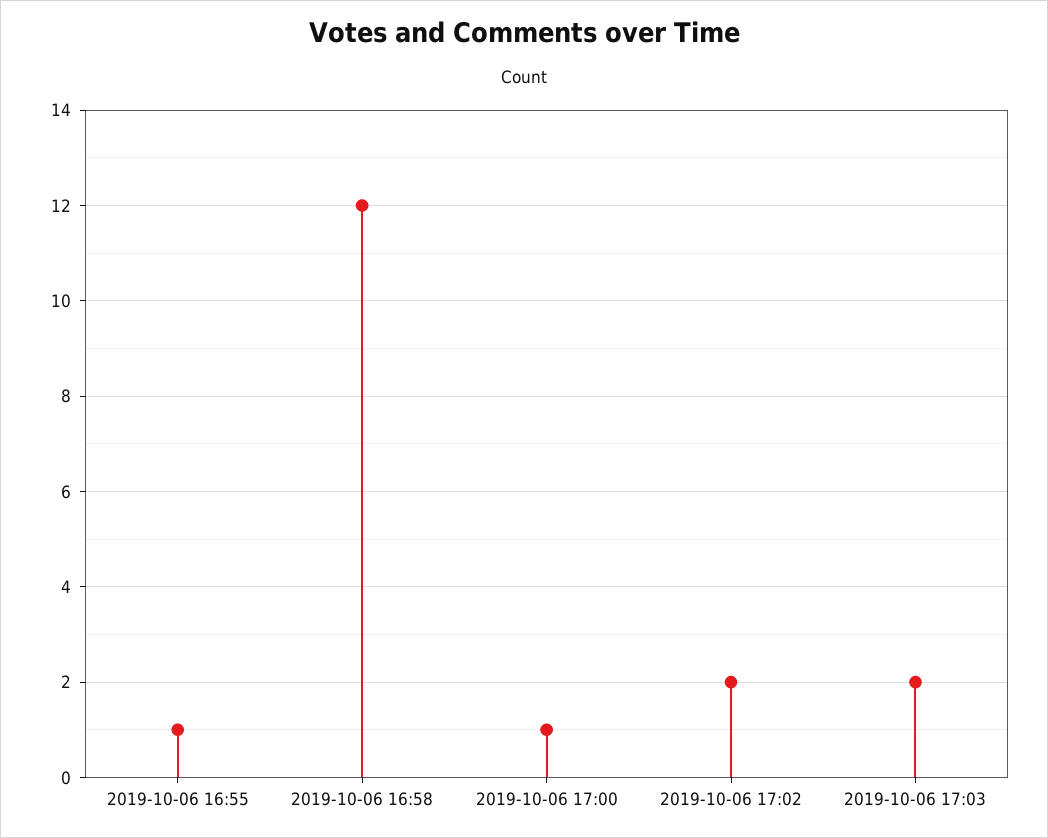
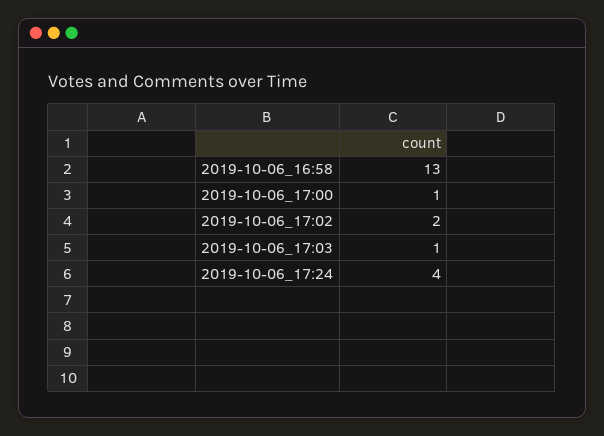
2019-10-06 16:55: 1 -> none
2019-10-06 16:58: 12 -> 13
2019-10-06 17:03: 2 -> 1
2019-10-06_17:24: none -> 4

